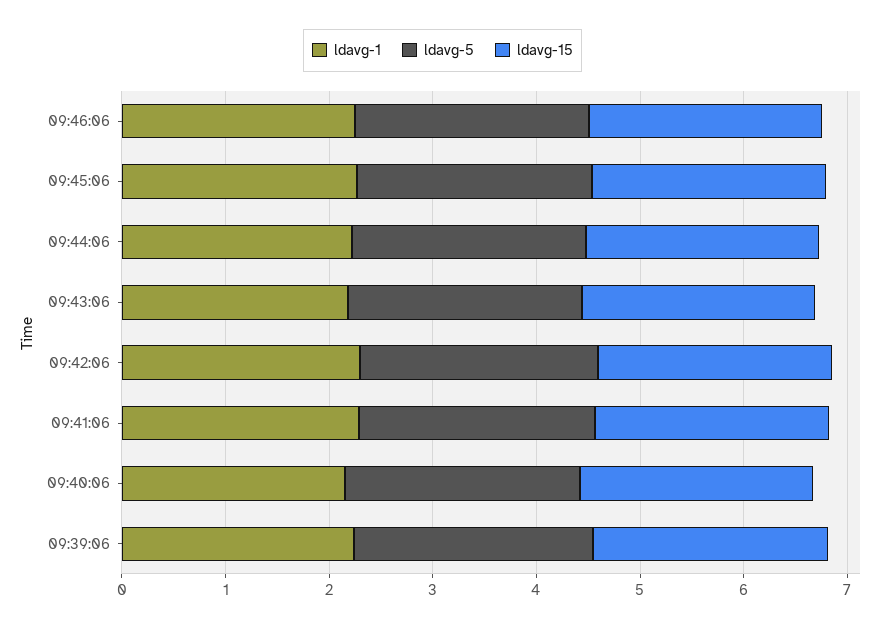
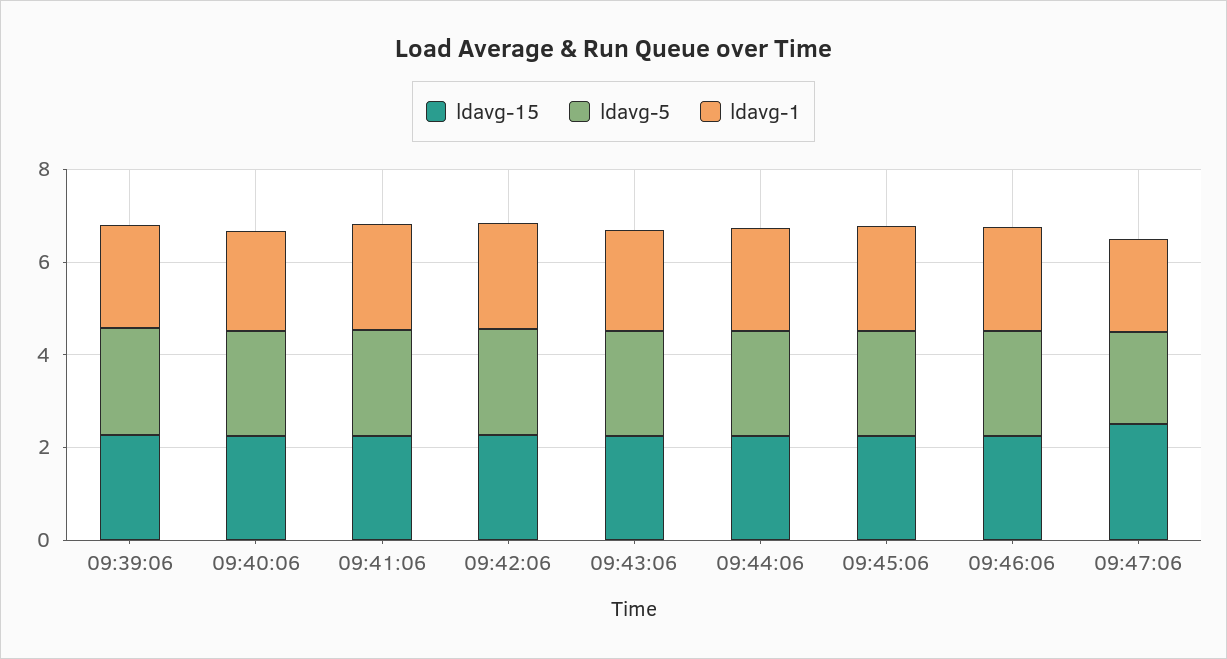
ldavg-15, 09:47:06: none -> 2.5
ldavg-5, 09:47:06: none -> 2
ldavg-1, 09:47:06: none -> 2

